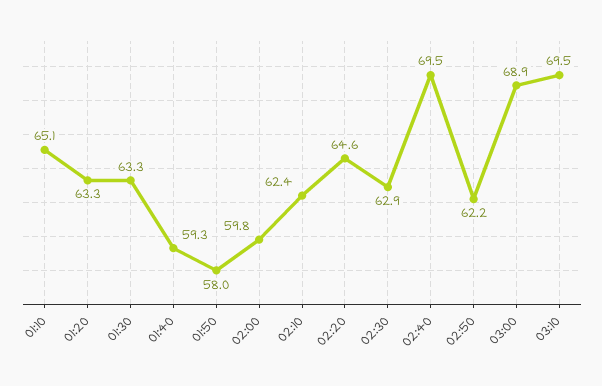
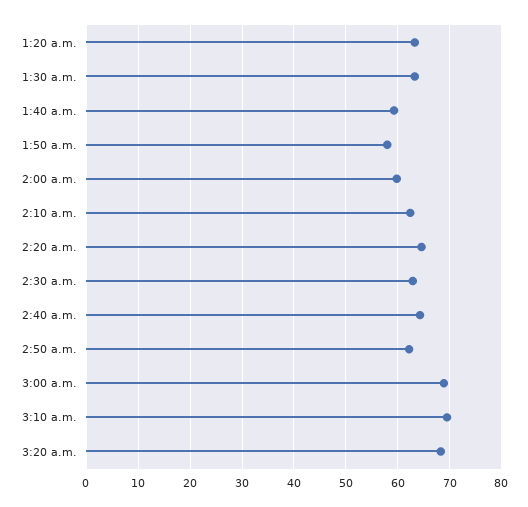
01:10: 65.1 -> none
02:40: 69.5 -> 64
3:20 a.m.: none -> 68

